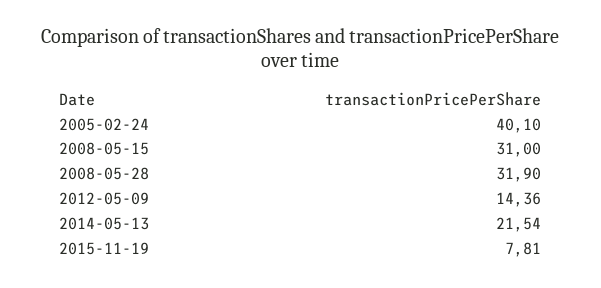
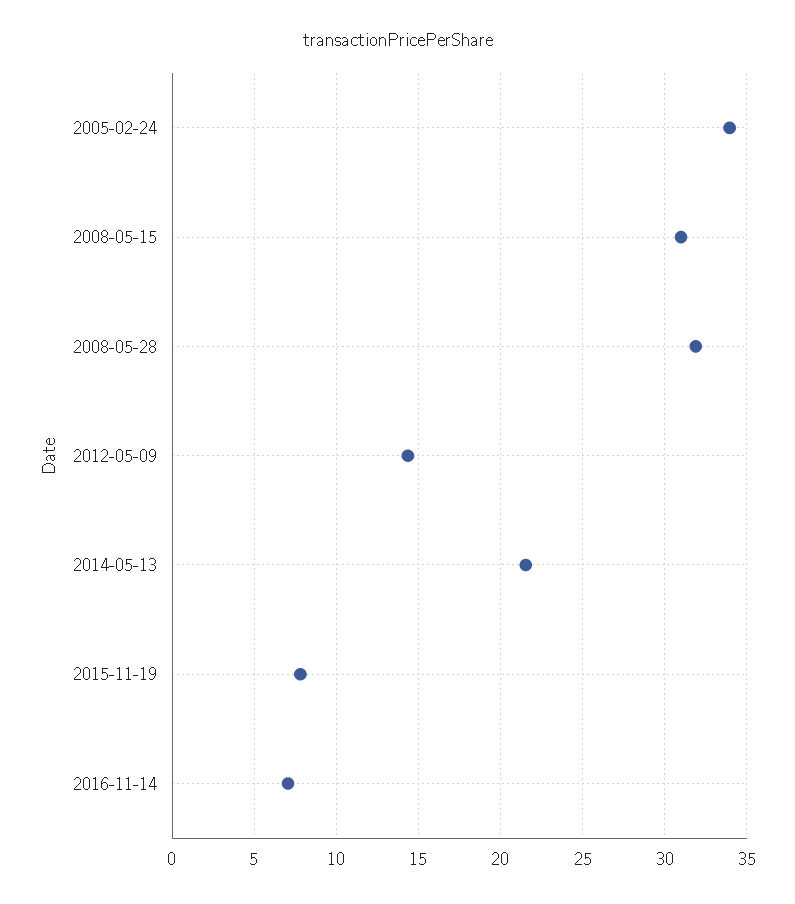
2005-02-24: 40.1 -> 34
2016-11-14: none -> 7

